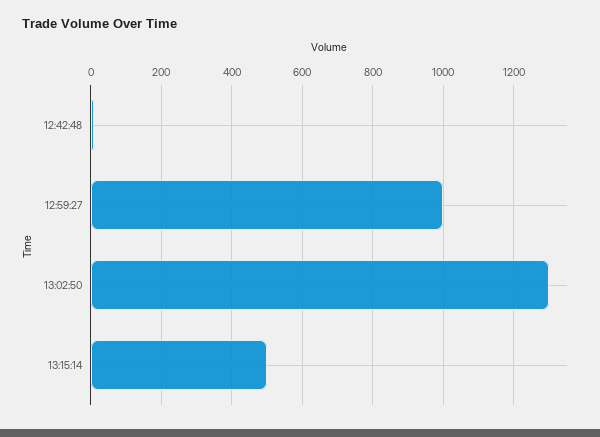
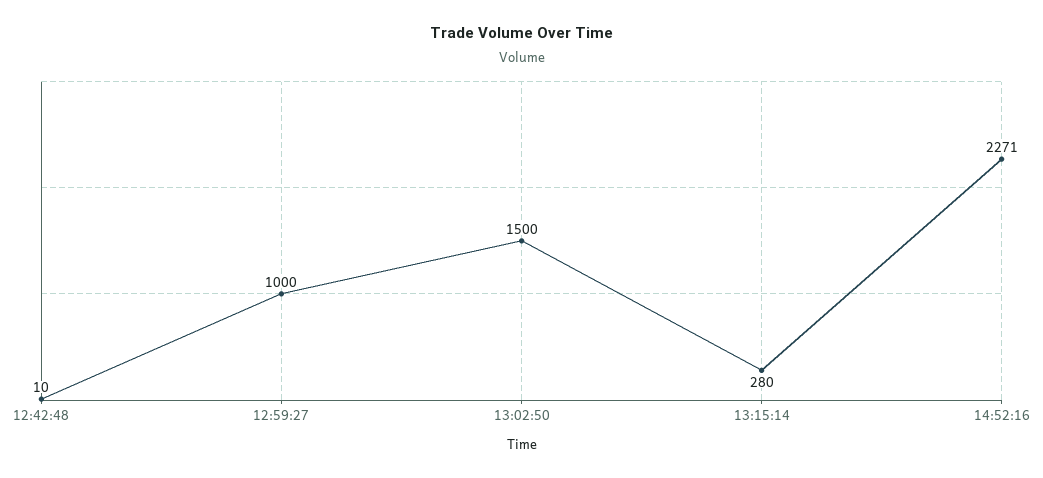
13:02:50: 1300 -> 1500
13:15:14: 500 -> 280
14:52:16: none -> 2271

